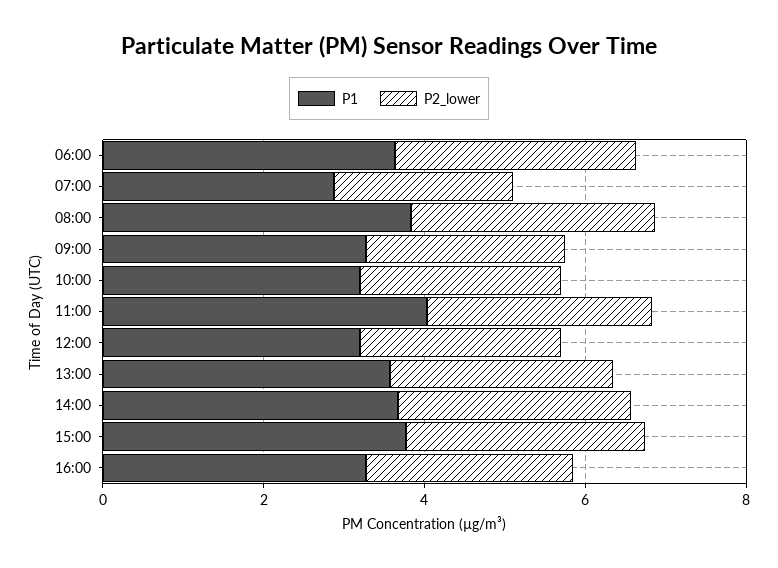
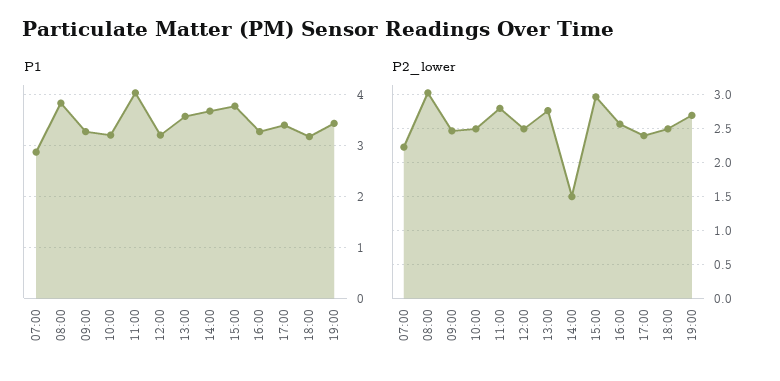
P1, 06:00: 3.5 -> none
P2_lower, 06:00: 3 -> none
P2_lower, 14:00: 3 -> 1.5
P1, 17:00: none -> 3.4
P1, 18:00: none -> 3.2
P1, 19:00: none -> 3.4
P2_lower, 17:00: none -> 2.4
P2_lower, 18:00: none -> 2.5
P2_lower, 19:00: none -> 2.7

